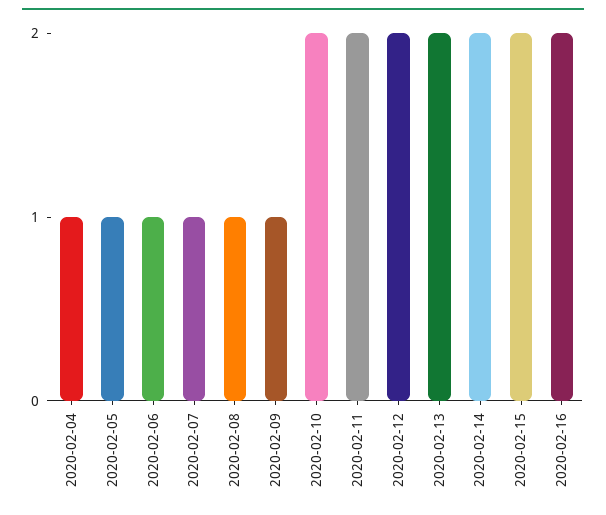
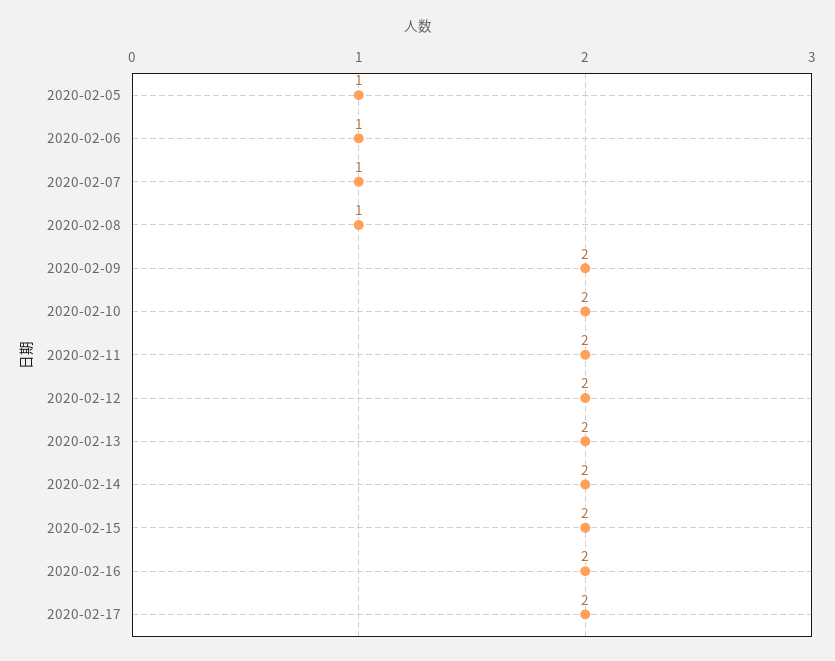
2020-02-04: 1 -> none
2020-02-09: 1 -> 2
2020-02-17: none -> 2

